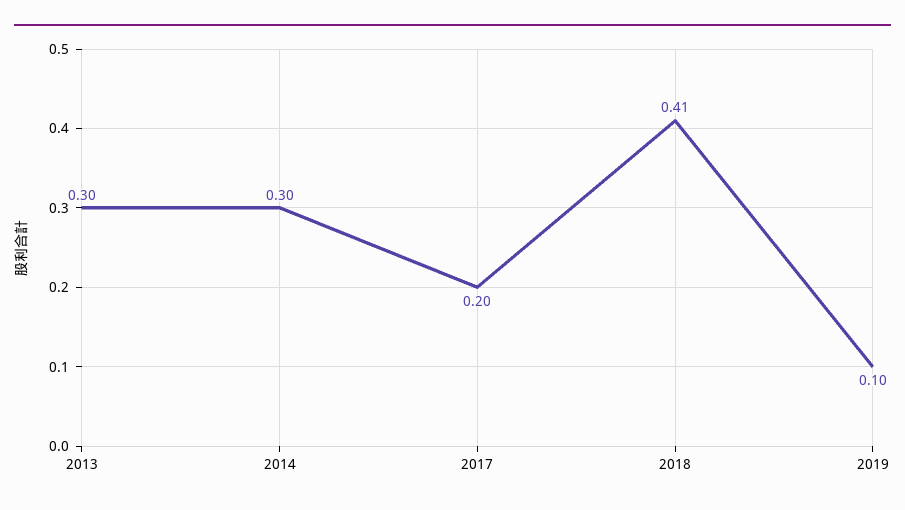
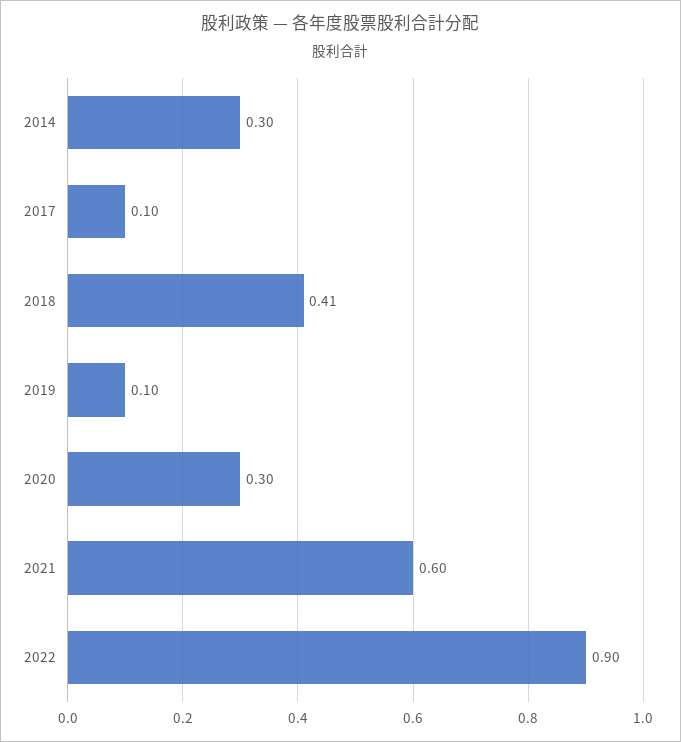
2013: 0.3 -> none
2017: 0.2 -> 0.1
2020: none -> 0.3
2021: none -> 0.6
2022: none -> 0.9

